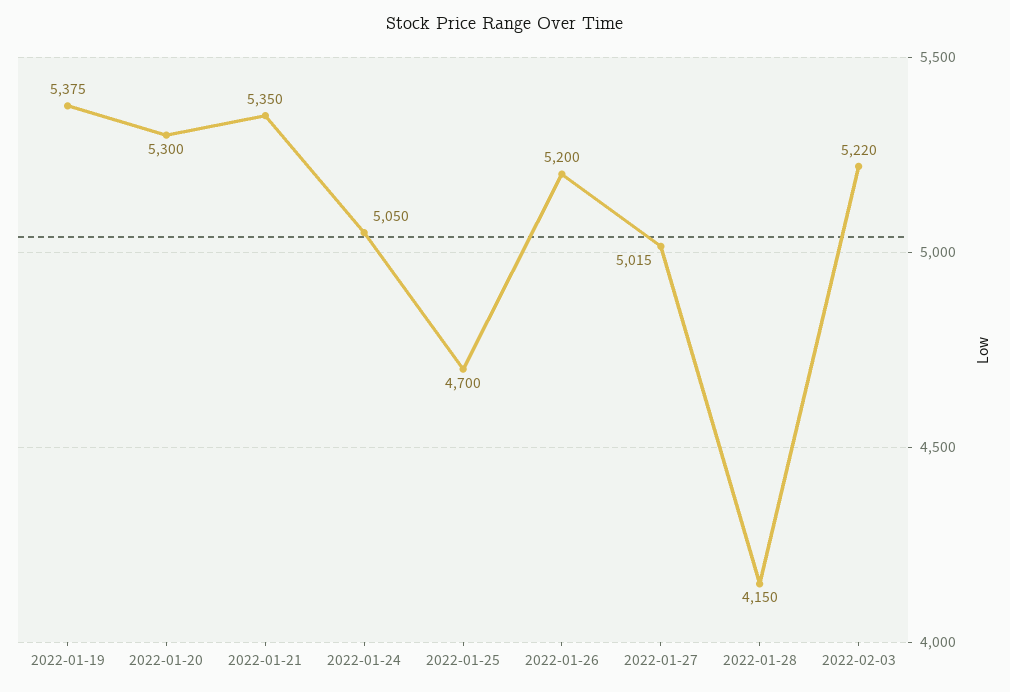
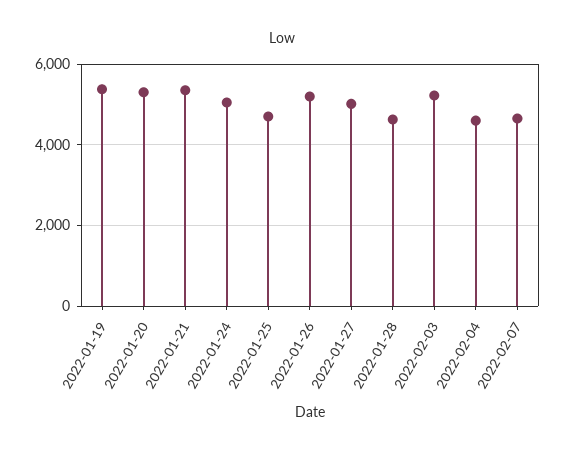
2022-01-28: 4150 -> 4600
2022-02-04: none -> 4600
2022-02-07: none -> 4600

